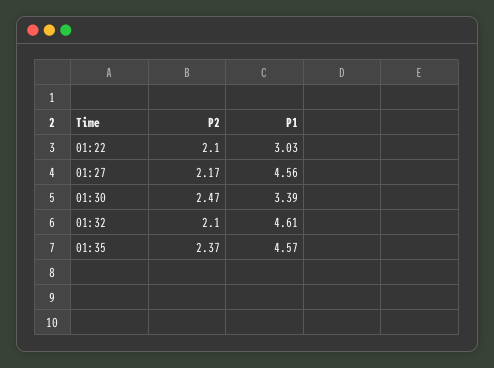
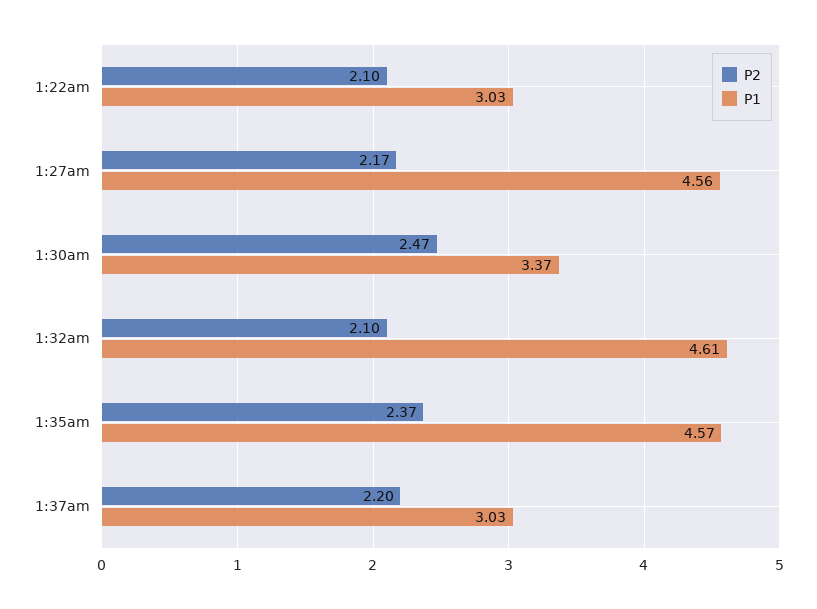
P1, 01:30: 3.39 -> 3.37
P2, 1:37am: none -> 2.2
P1, 1:37am: none -> 3.03

